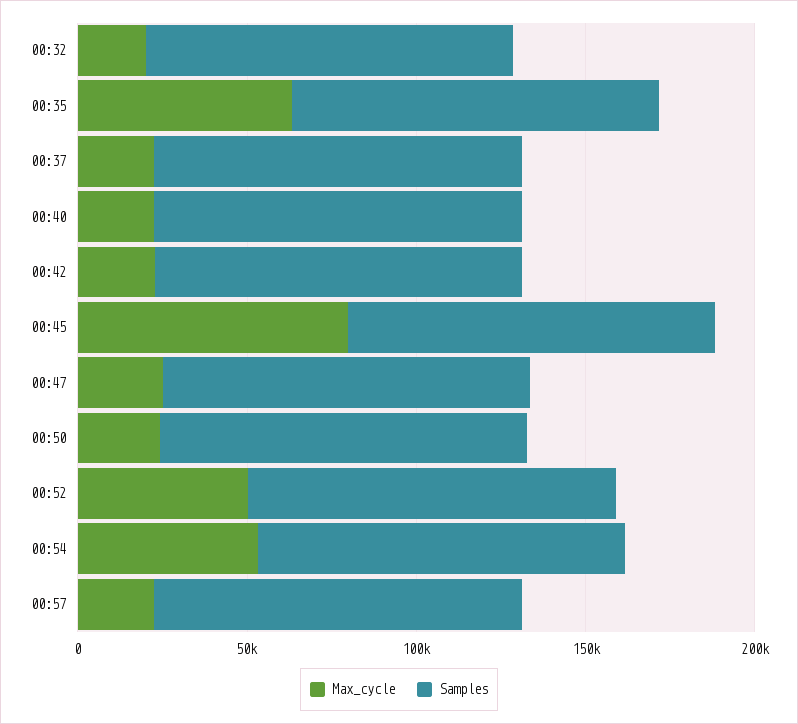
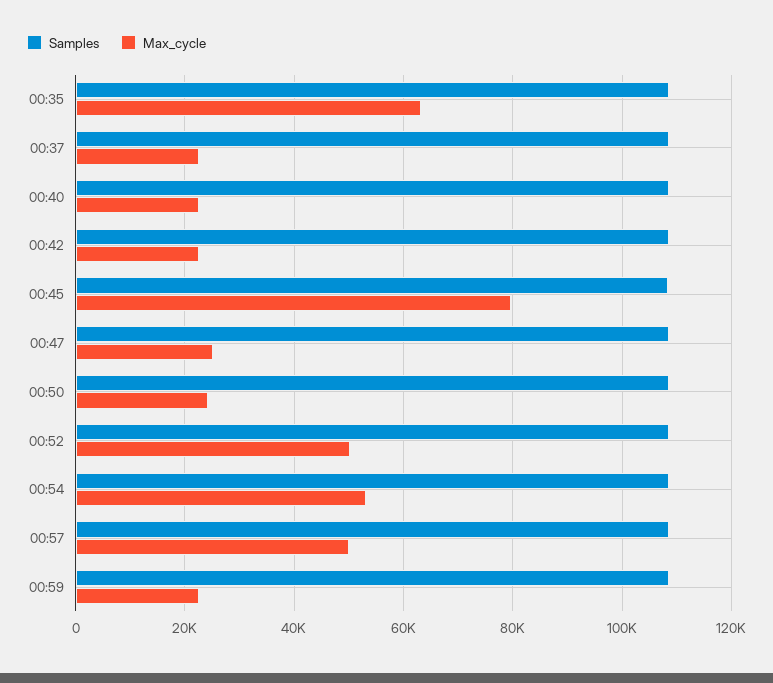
Max_cycle, 00:32: 20000 -> none
Samples, 00:32: 110000 -> none
Max_cycle, 00:57: 20000 -> 50000
Samples, 00:59: none -> 108000
Max_cycle, 00:59: none -> 22000

